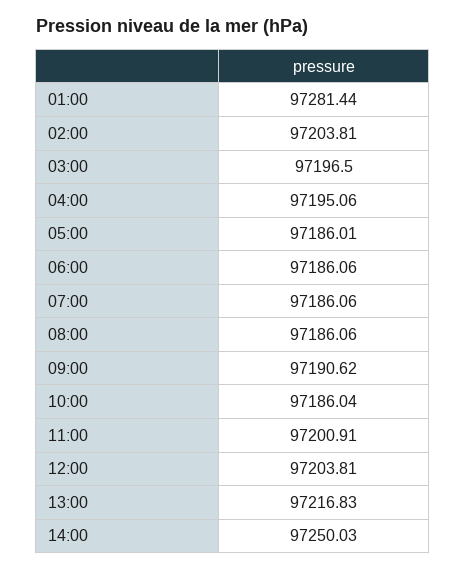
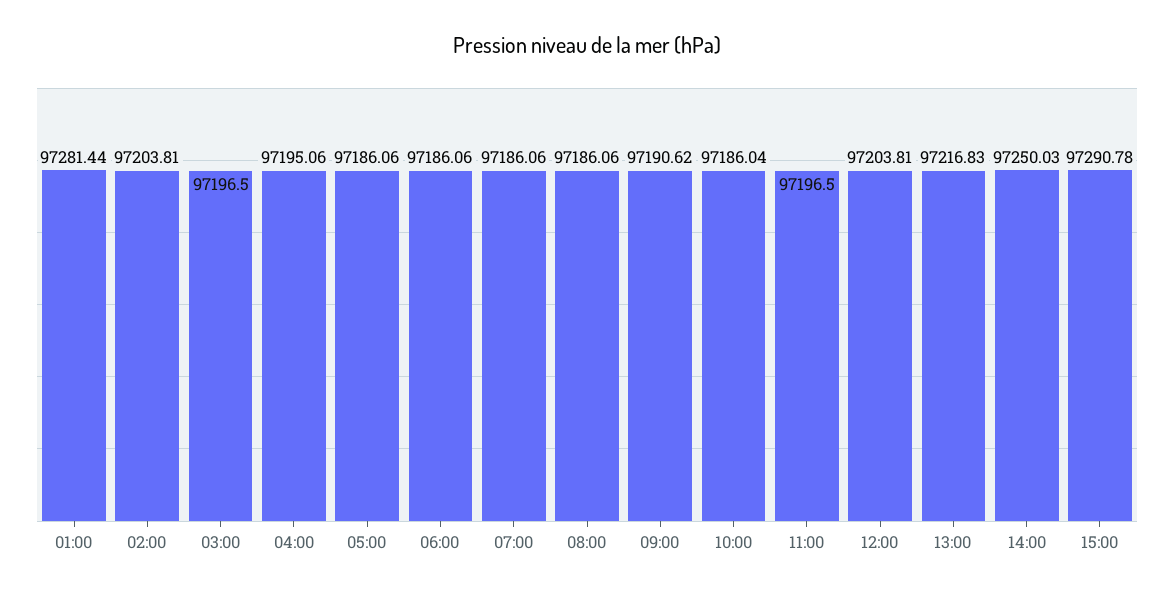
05:00: 97186.01 -> 97186.06
11:00: 97200.91 -> 97196.5
15:00: none -> 97290.78

